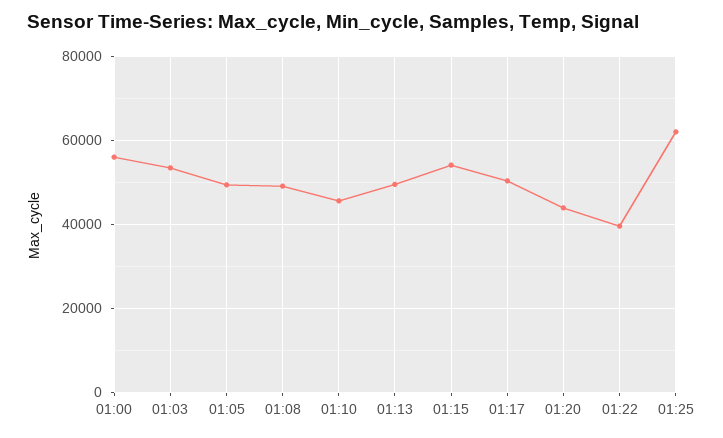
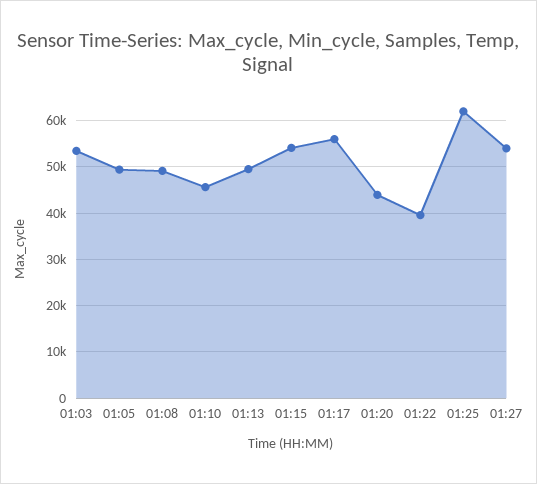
01:00: 56000 -> none
01:17: 50000 -> 56000
01:27: none -> 54000

